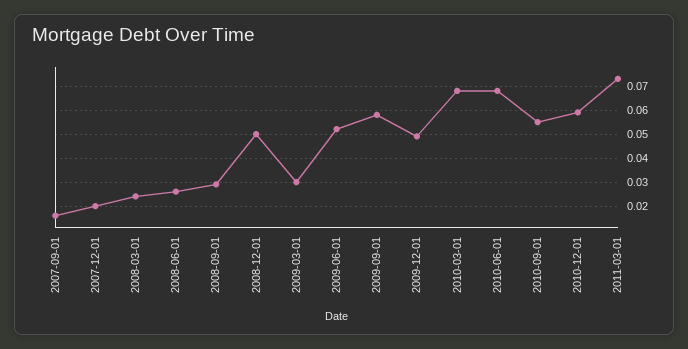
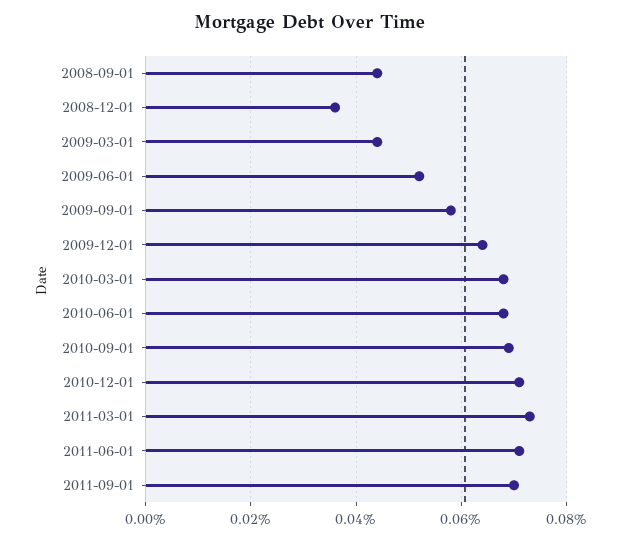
2007-09-01: 0.015 -> none
2007-12-01: 0.02 -> none
2008-03-01: 0.025 -> none
2008-06-01: 0.025 -> none
2008-09-01: 0.03 -> 0.045
2008-12-01: 0.05 -> 0.035
2009-03-01: 0.03 -> 0.045
2009-12-01: 0.05 -> 0.065
2010-09-01: 0.055 -> 0.07
2010-12-01: 0.06 -> 0.07
2011-06-01: none -> 0.07
2011-09-01: none -> 0.07

